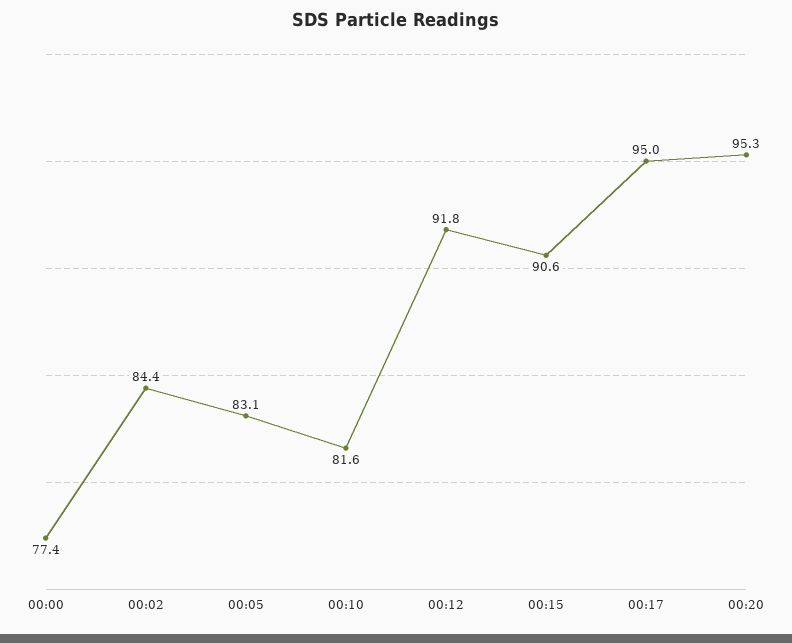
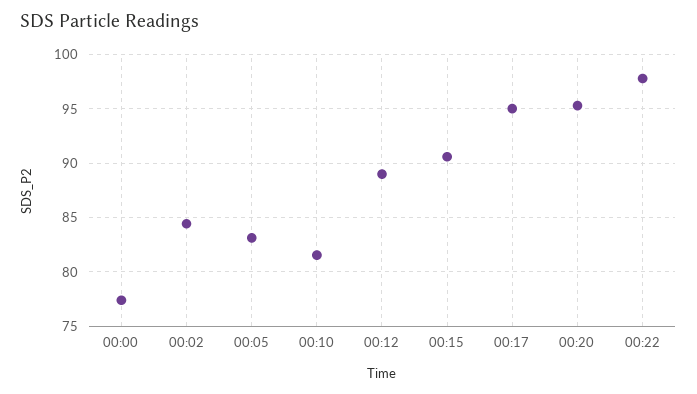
00:12: 91.8 -> 89
00:22: none -> 98

